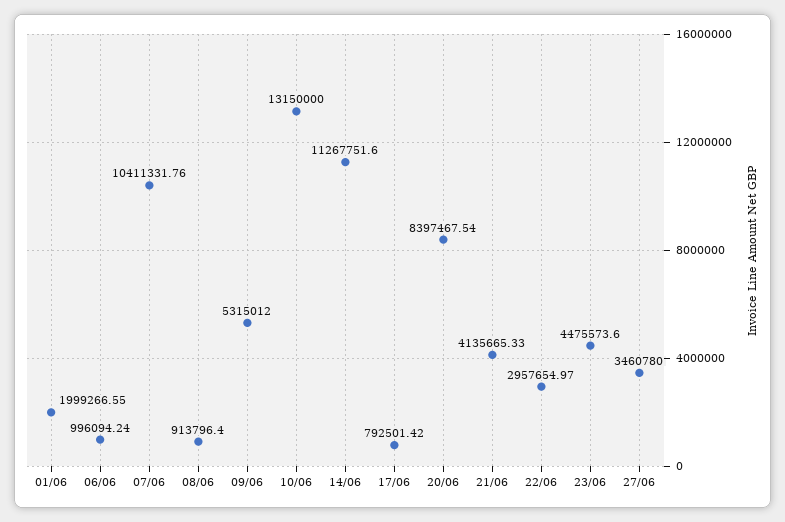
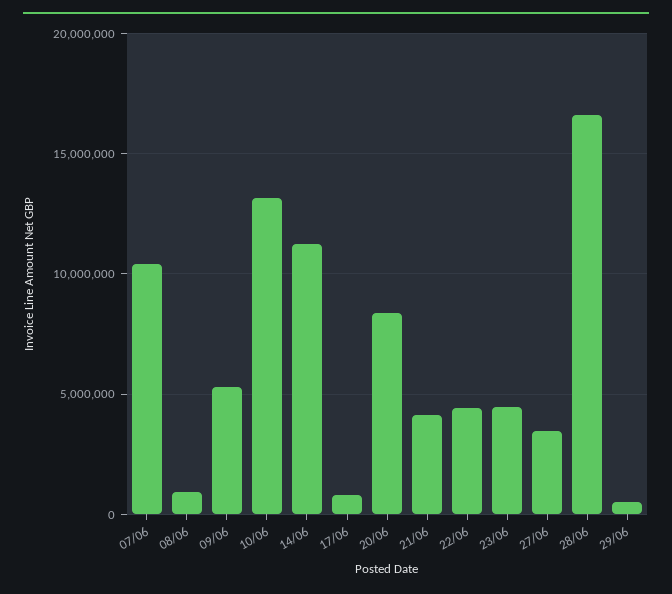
01/06: 1999266.55 -> none
06/06: 996094.24 -> none
22/06: 2957654.97 -> 4500000
28/06: none -> 16500000
29/06: none -> 500000

